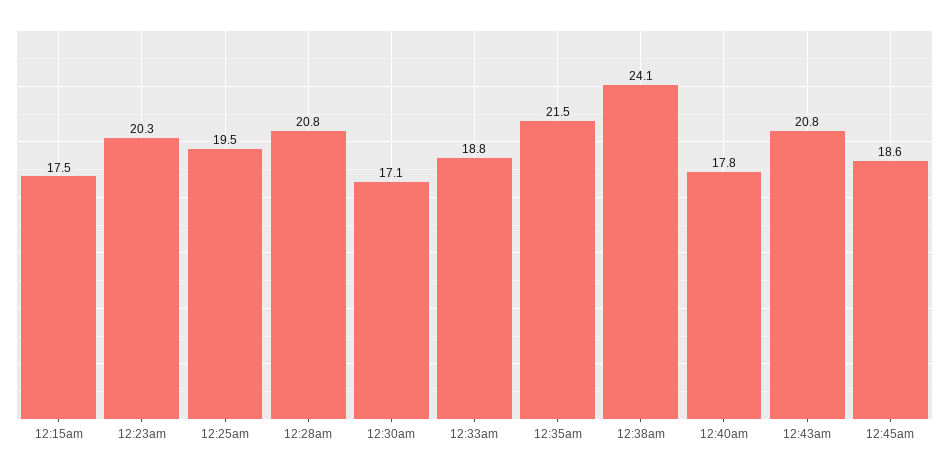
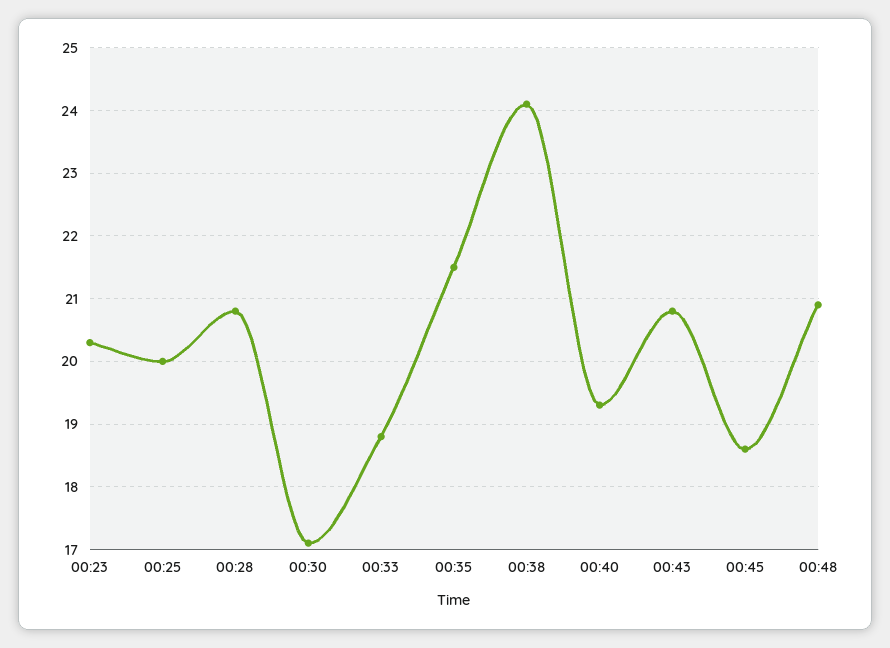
12:15am: 17.5 -> none
12:25am: 19.5 -> 20
12:40am: 17.8 -> 19.3
00:48: none -> 20.9

